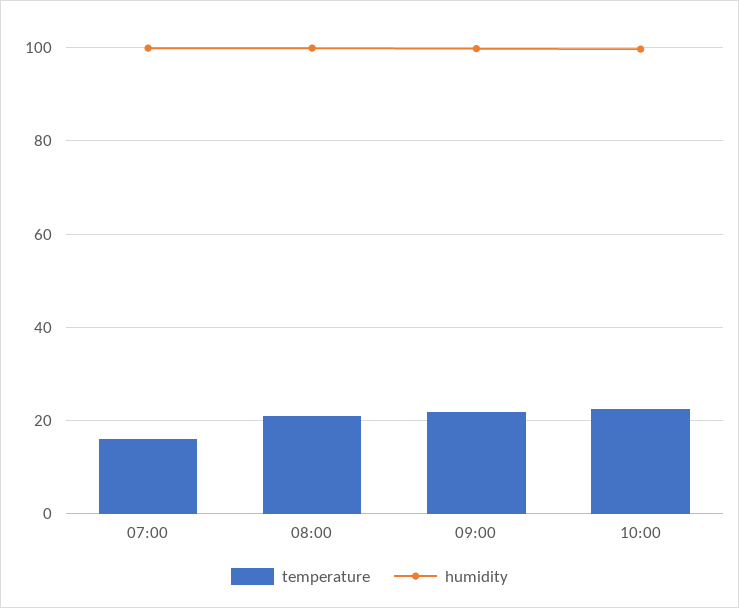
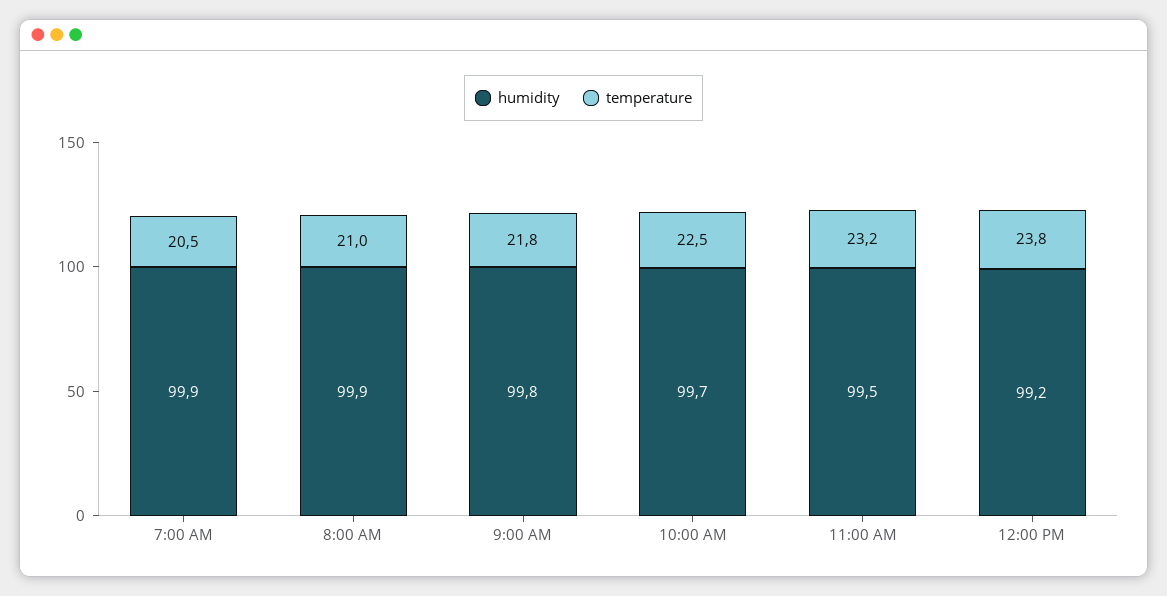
temperature, 07:00: 16 -> 20.5
humidity, 11:00 AM: none -> 99.5
temperature, 11:00 AM: none -> 23.2
humidity, 12:00 PM: none -> 99.2
temperature, 12:00 PM: none -> 23.8

